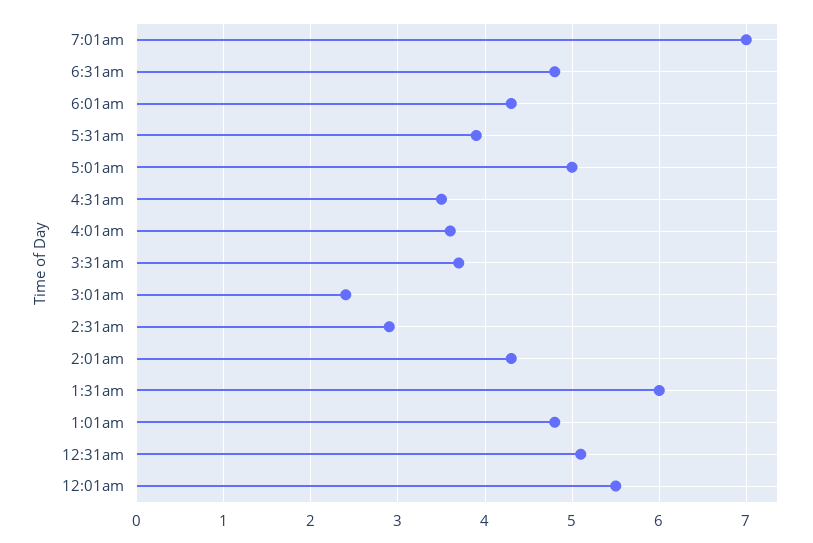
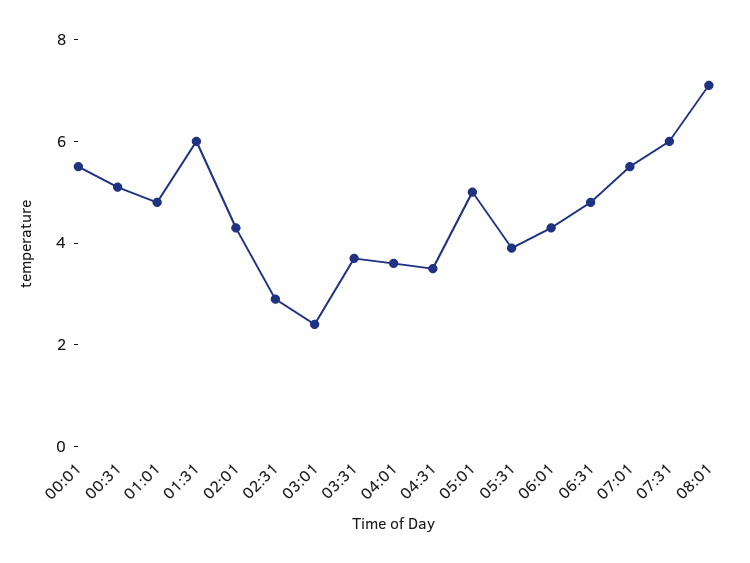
7:01am: 7 -> 5.5
07:31: none -> 6
08:01: none -> 7

